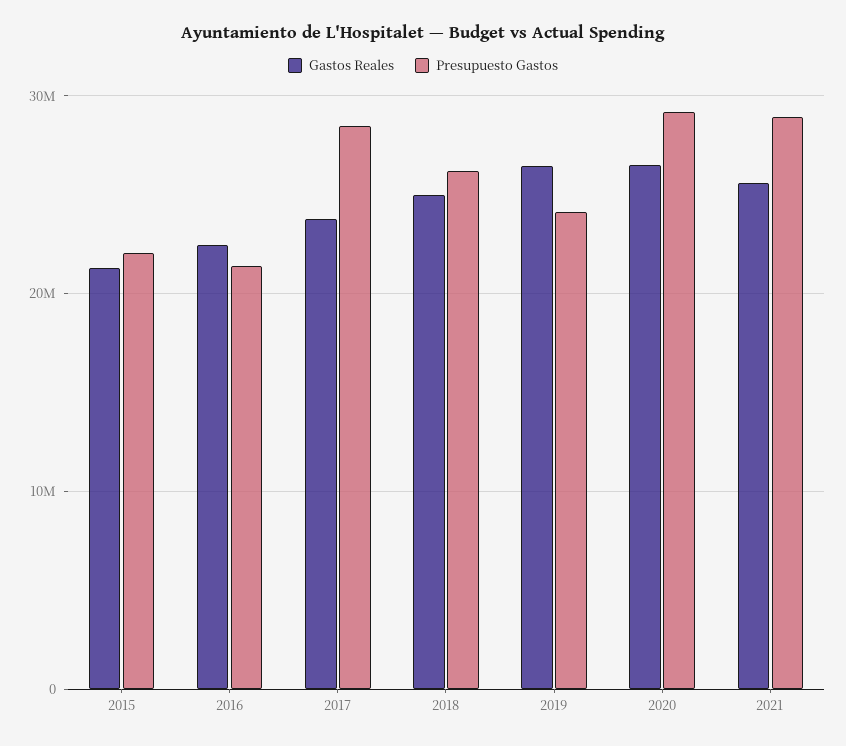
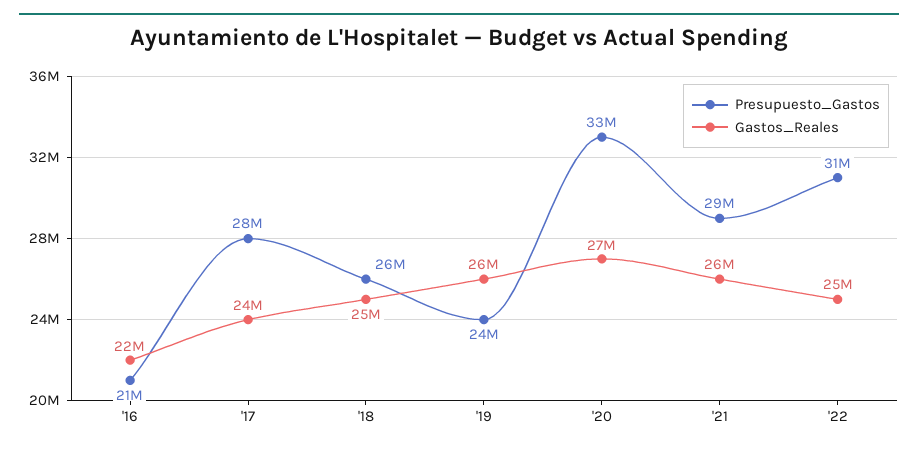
Gastos Reales, 2015: 21000000 -> none
Presupuesto Gastos, 2015: 22000000 -> none
Presupuesto Gastos, 2020: 29000000 -> 33000000
Presupuesto Gastos, '22: none -> 31000000
Gastos Reales, '22: none -> 25000000

